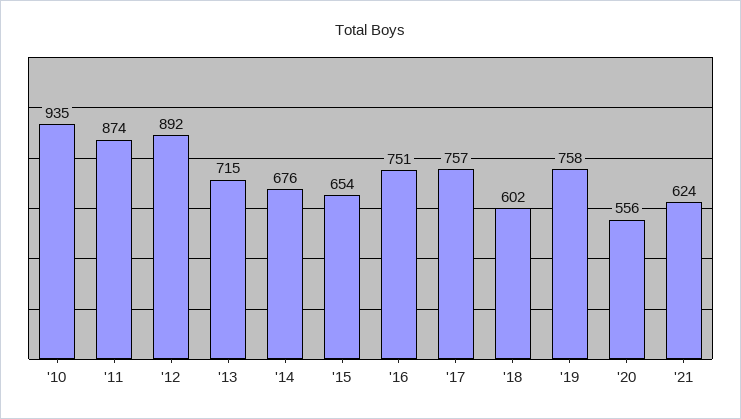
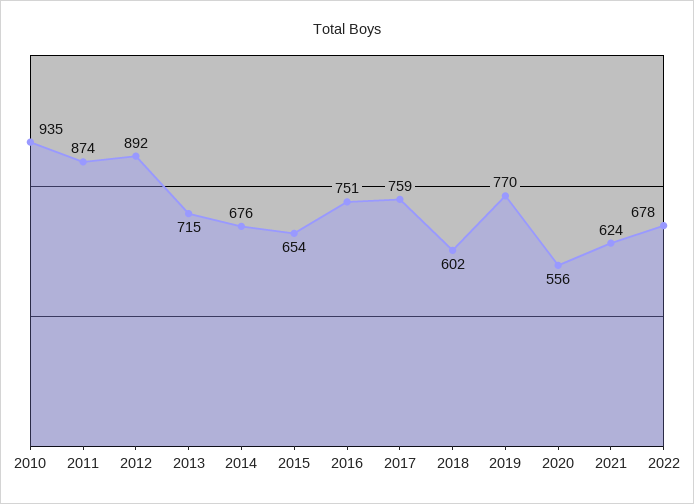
'17: 757 -> 759
'19: 758 -> 770
2022: none -> 678

